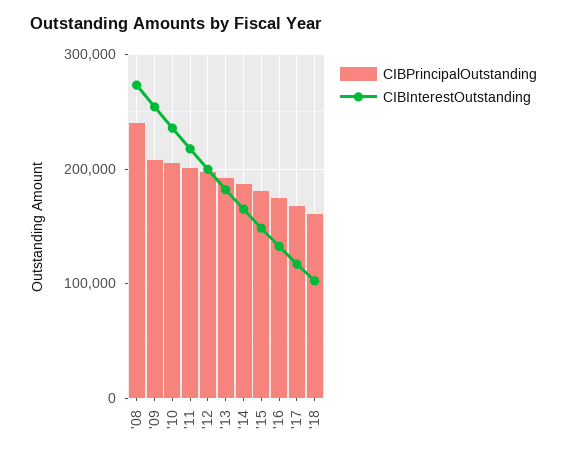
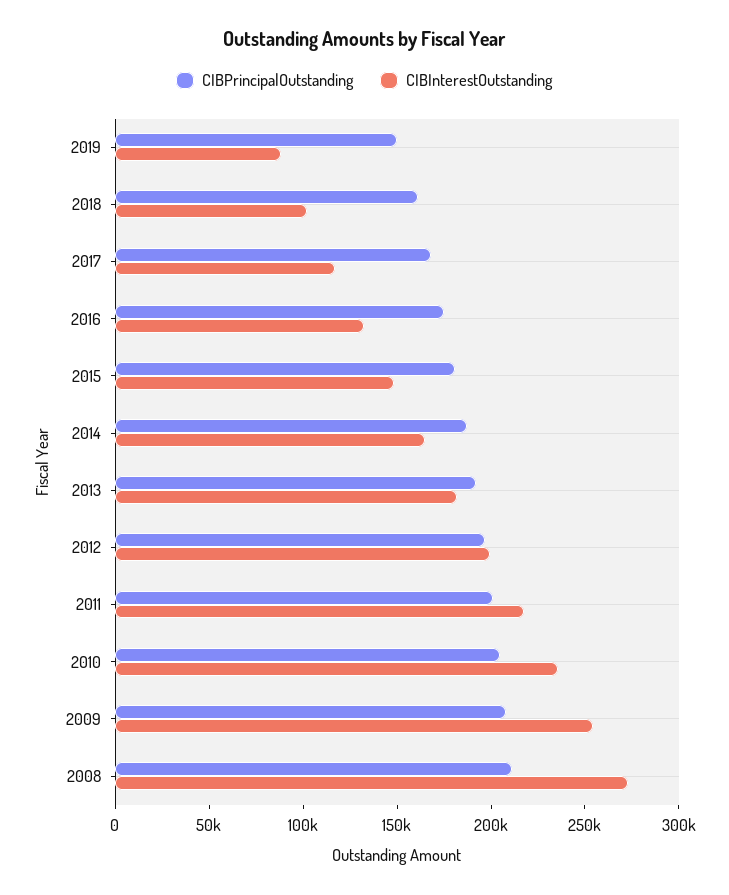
CIBPrincipalOutstanding, '08: 240000 -> 210000
CIBPrincipalOutstanding, 2019: none -> 150000
CIBInterestOutstanding, 2019: none -> 90000

